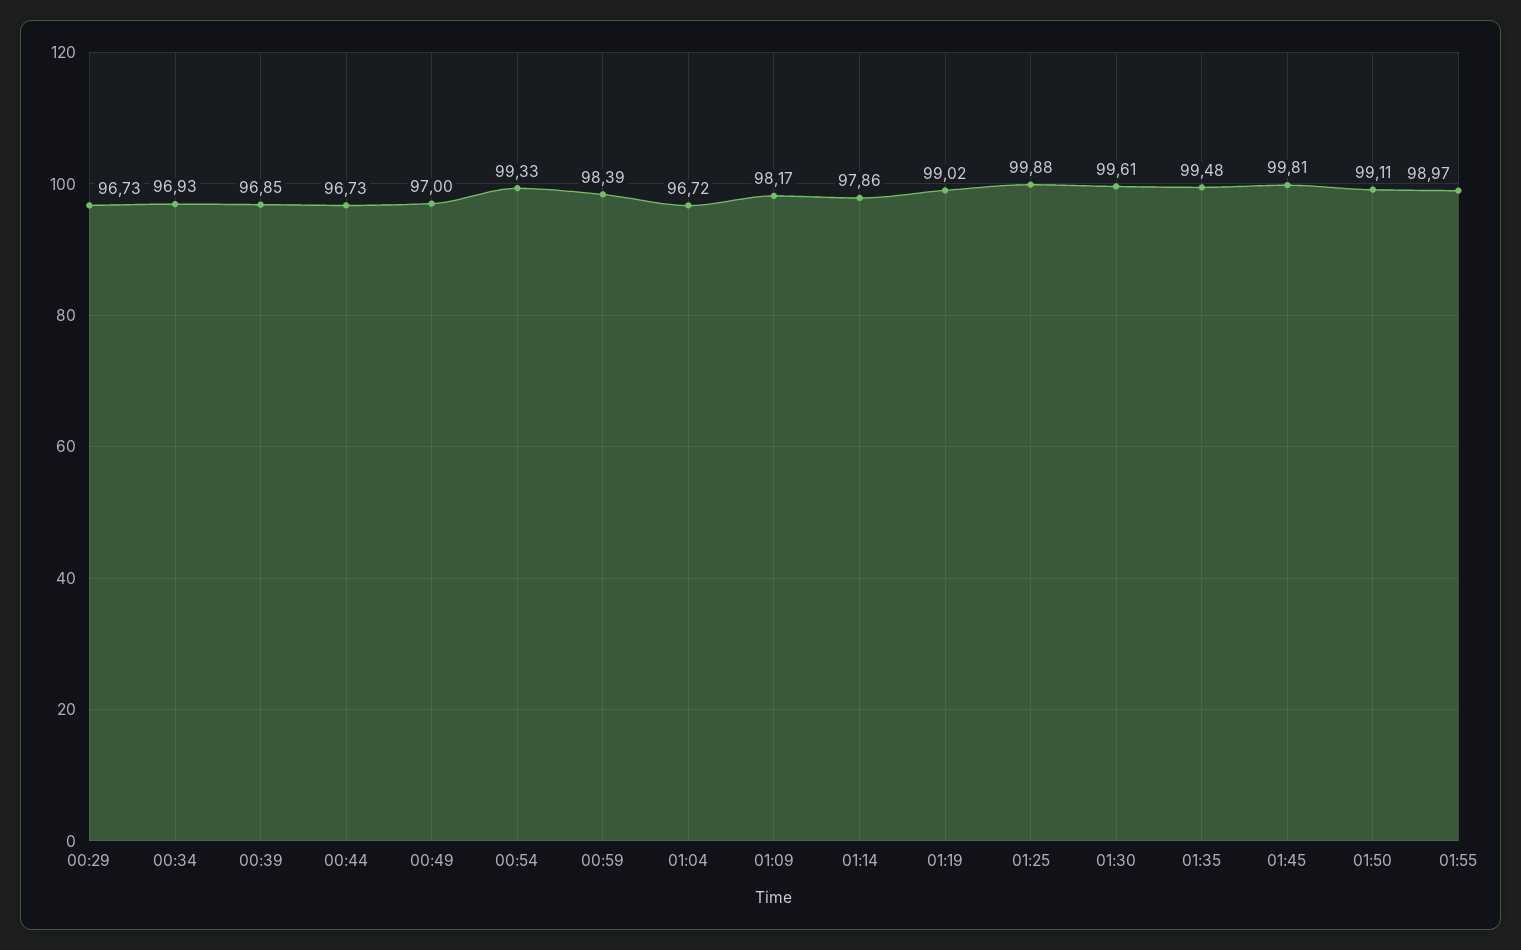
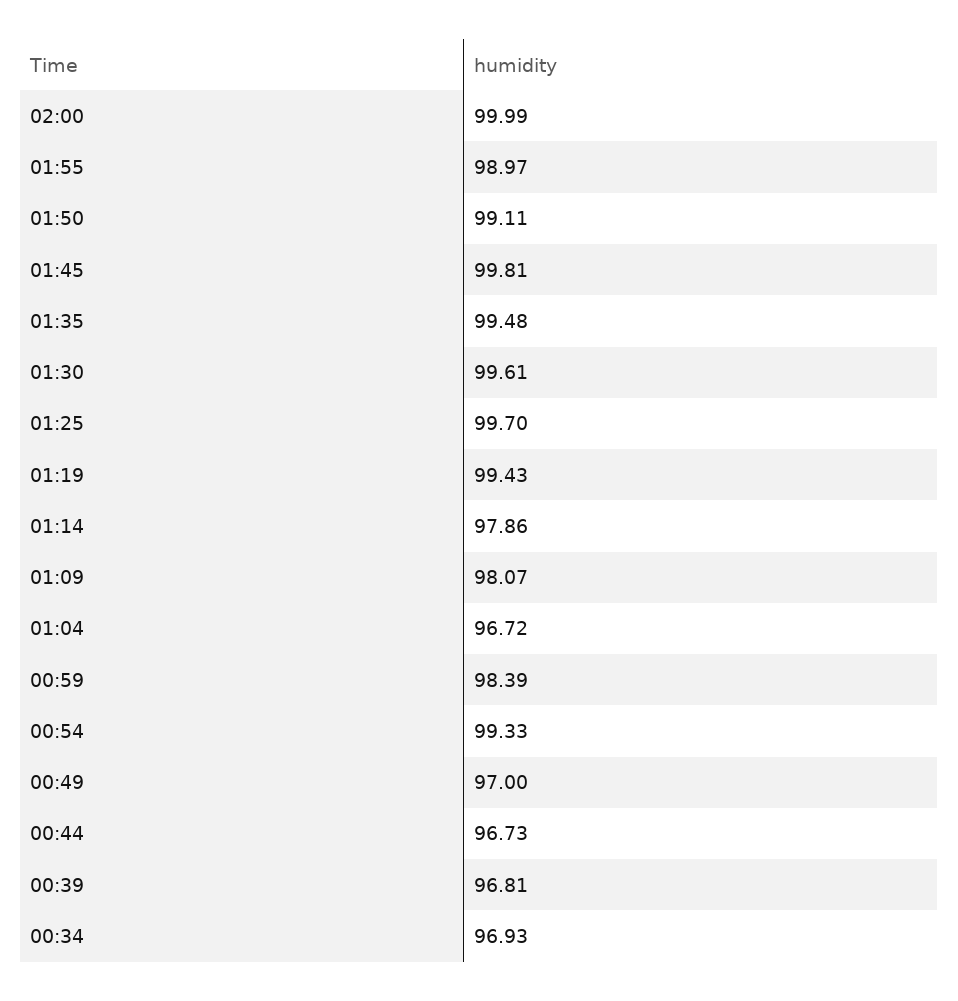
00:29: 96.73 -> none
00:39: 96.85 -> 96.81
01:09: 98.17 -> 98.07
01:19: 99.02 -> 99.43
01:25: 99.88 -> 99.7
02:00: none -> 99.99

